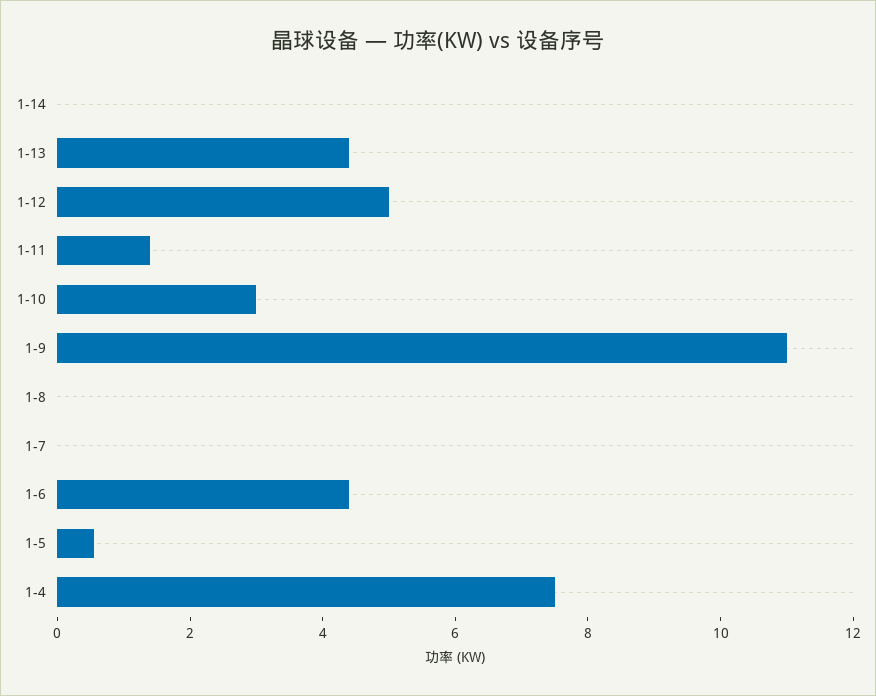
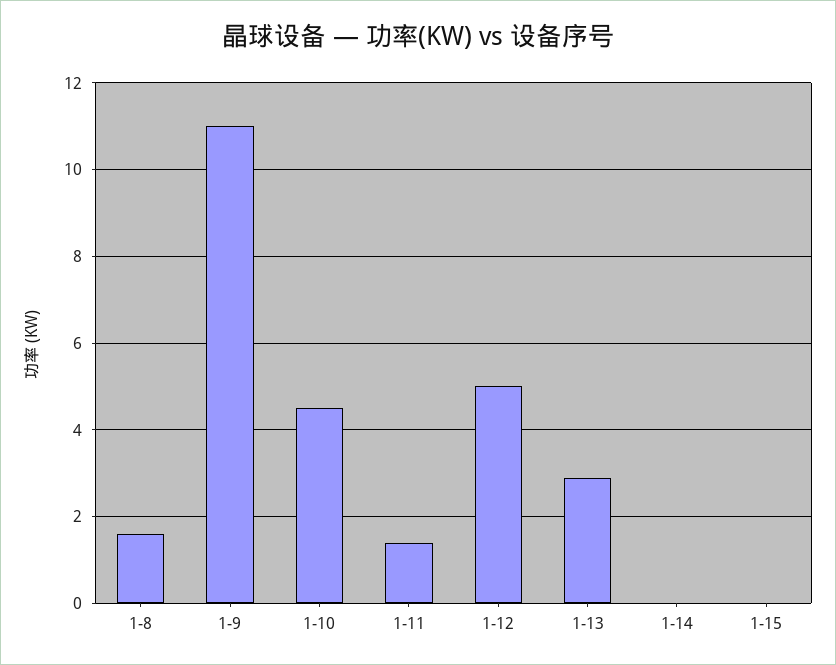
1-13: 4.5 -> 3
1-10: 3 -> 4.5
1-8: 0 -> 1.5
1-7: 0 -> none
1-6: 4.5 -> none
1-5: 0.5 -> none
1-4: 7.5 -> none
1-15: none -> 0

